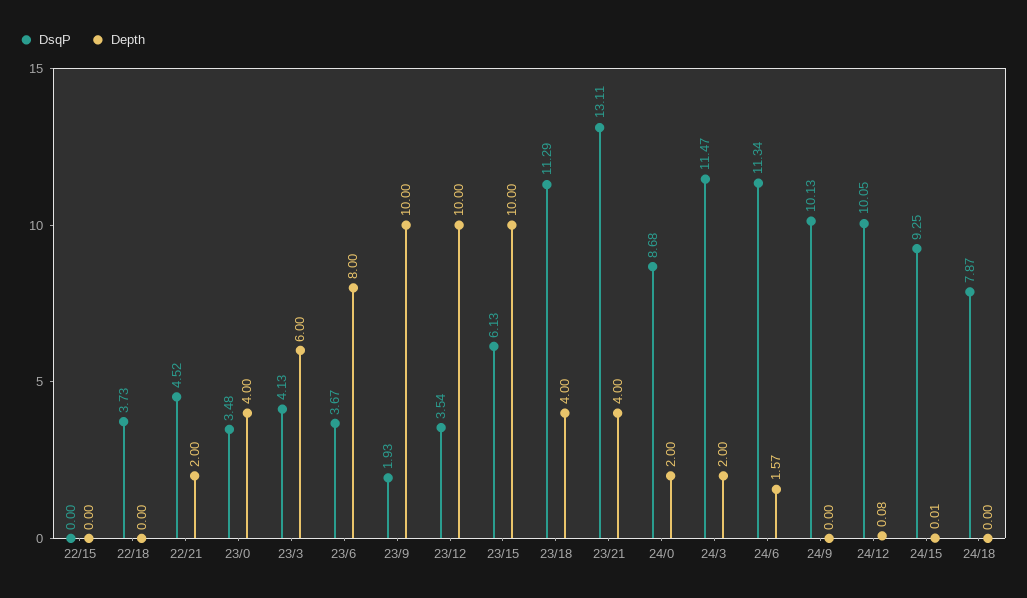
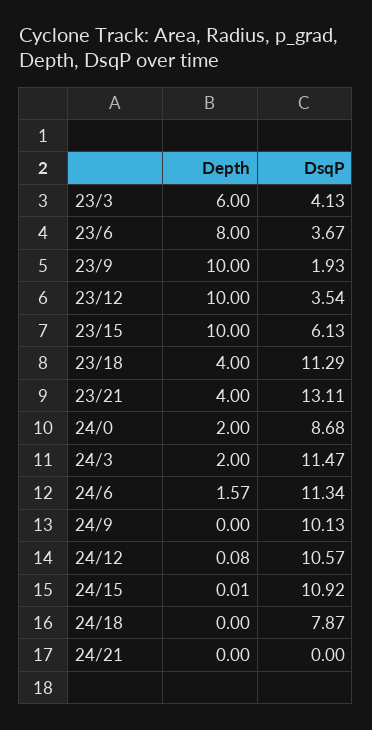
DsqP, 22/15: 0 -> none
Depth, 22/15: 0 -> none
DsqP, 22/18: 3.73 -> none
Depth, 22/18: 0 -> none
DsqP, 22/21: 4.52 -> none
Depth, 22/21: 2 -> none
DsqP, 23/0: 3.48 -> none
Depth, 23/0: 4 -> none
DsqP, 24/12: 10.05 -> 10.57
DsqP, 24/15: 9.25 -> 10.92
Depth, 24/21: none -> 0
DsqP, 24/21: none -> 0

